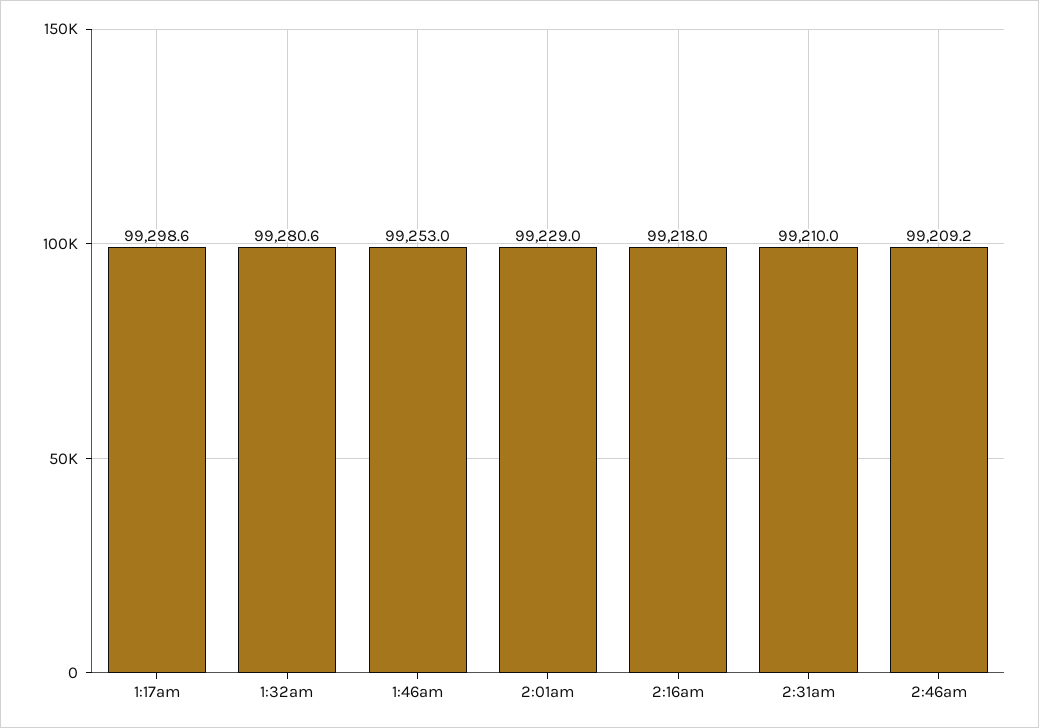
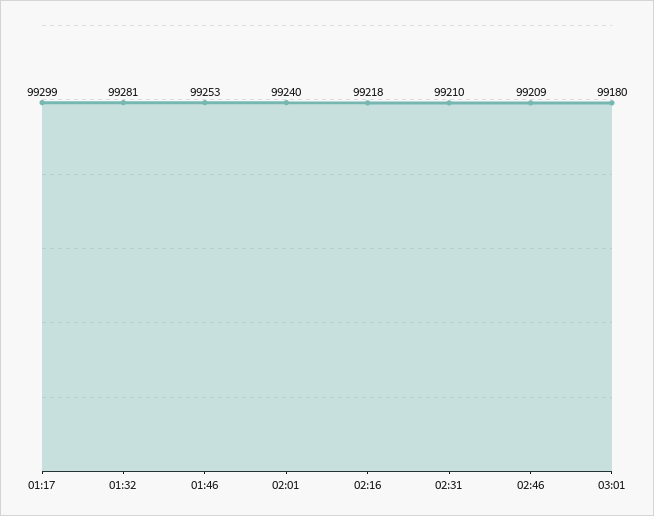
2:01am: 99229 -> 99240
03:01: none -> 99180

